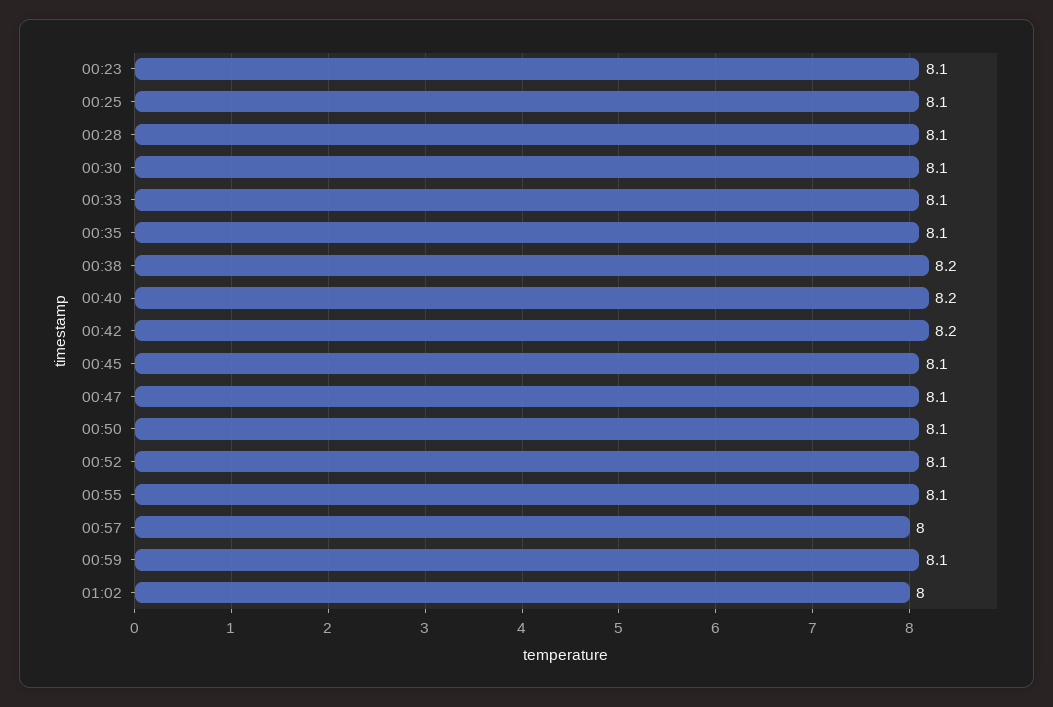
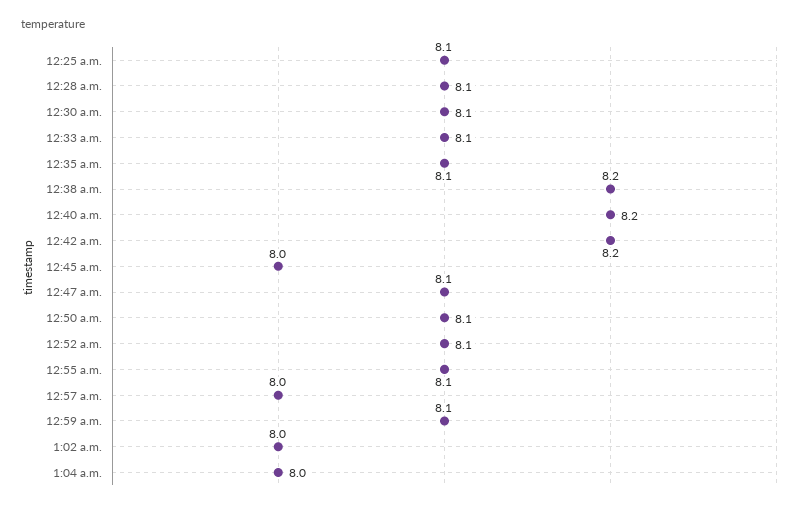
00:23: 8.1 -> none
00:45: 8.1 -> 8
1:04 a.m.: none -> 8

